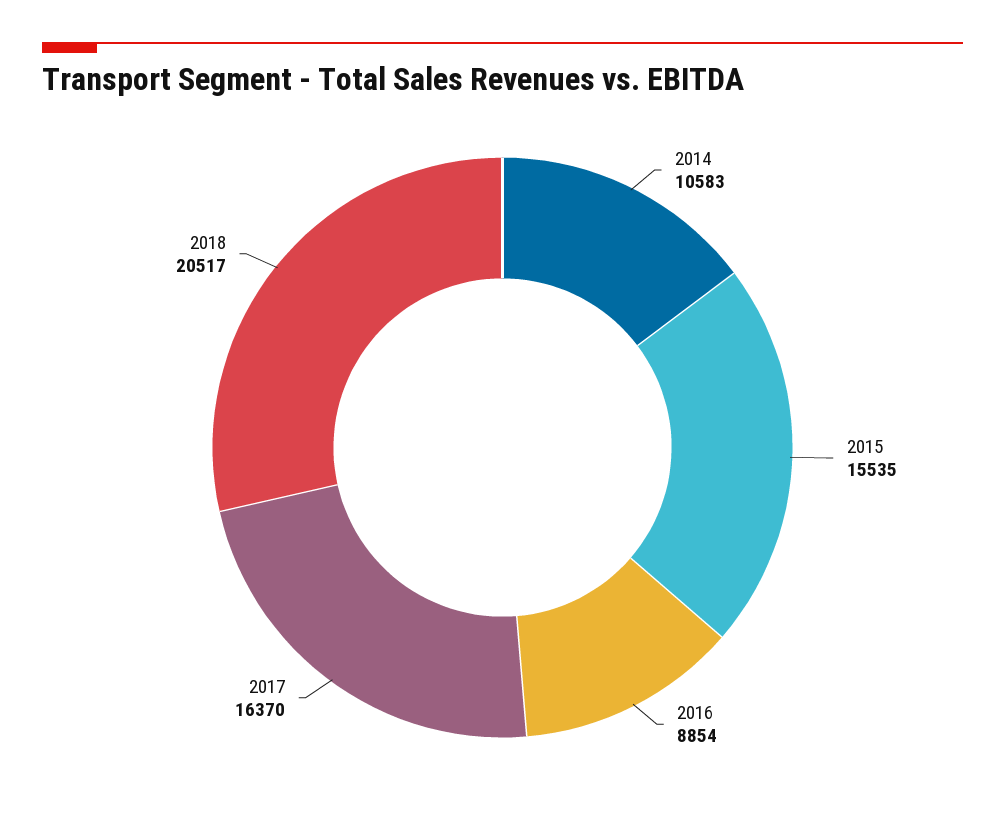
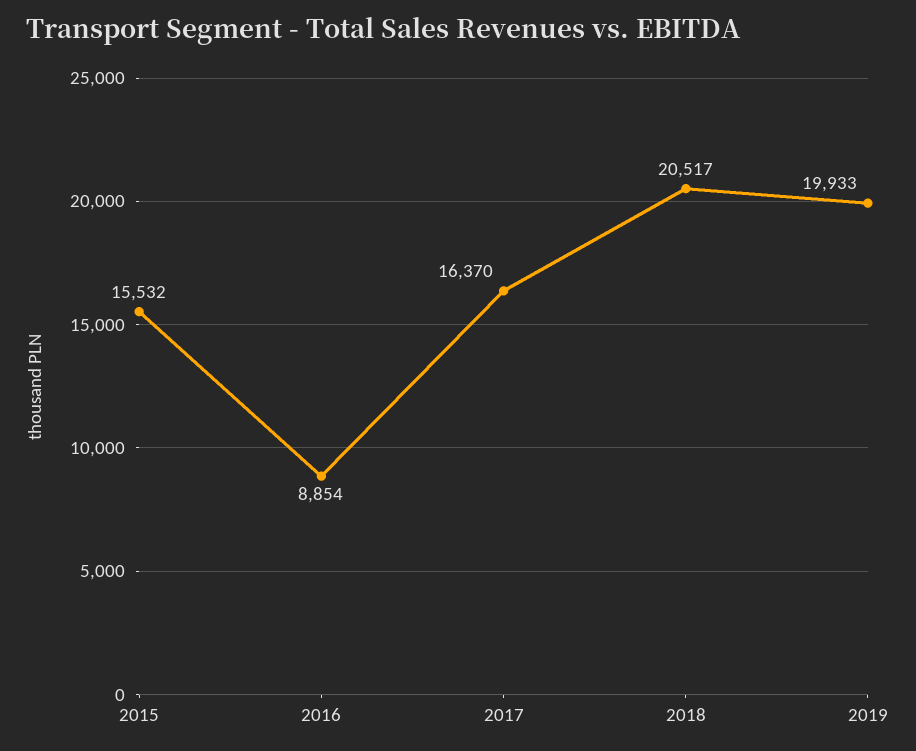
2014: 10583 -> none
2015: 15535 -> 15532
2019: none -> 19933

